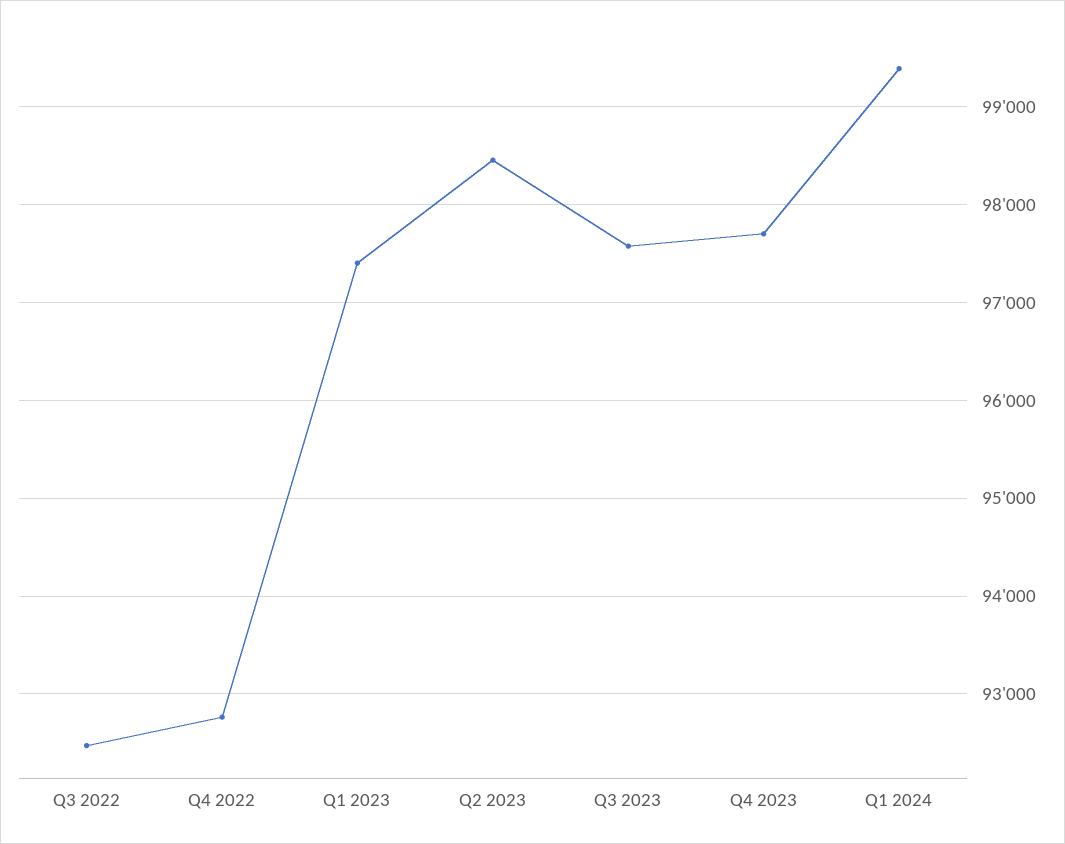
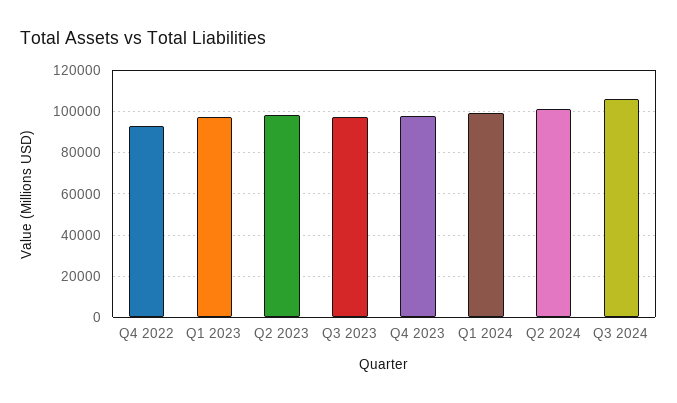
Q3 2022: 92500 -> none
Q2 2024: none -> 100000
Q3 2024: none -> 105000

